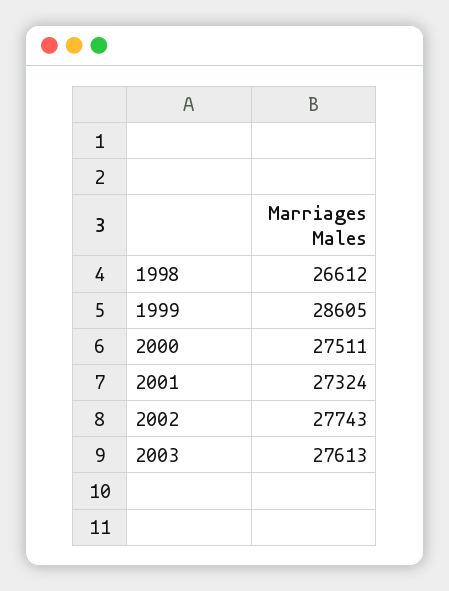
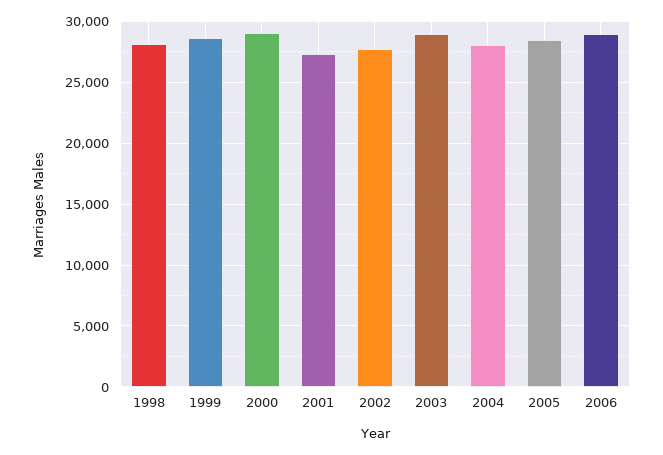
1998: 26612 -> 28000
2000: 27511 -> 29000
2003: 27613 -> 29000
2004: none -> 28000
2005: none -> 28500
2006: none -> 29000

